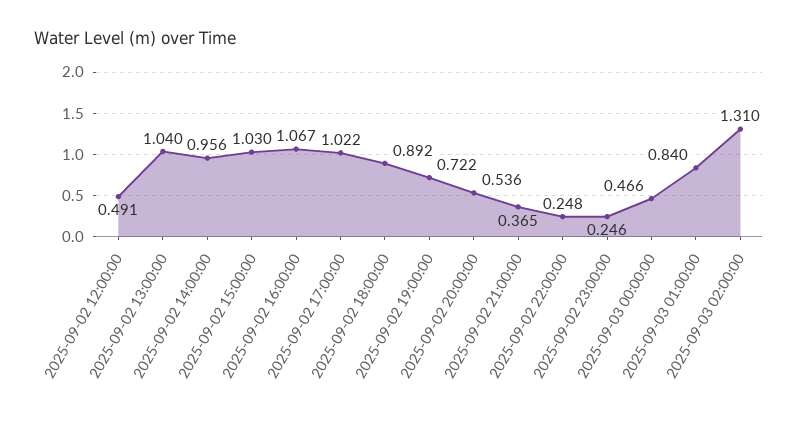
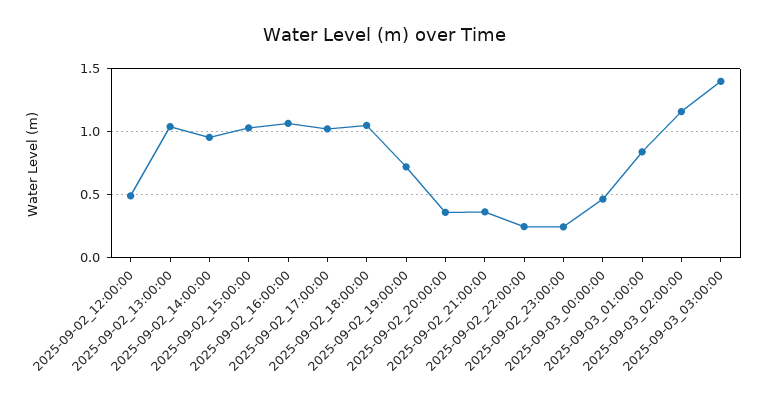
2025-09-02 18:00:00: 0.892 -> 1.05
2025-09-02 20:00:00: 0.536 -> 0.35
2025-09-03 02:00:00: 1.31 -> 1.15
2025-09-03_03:00:00: none -> 1.4

